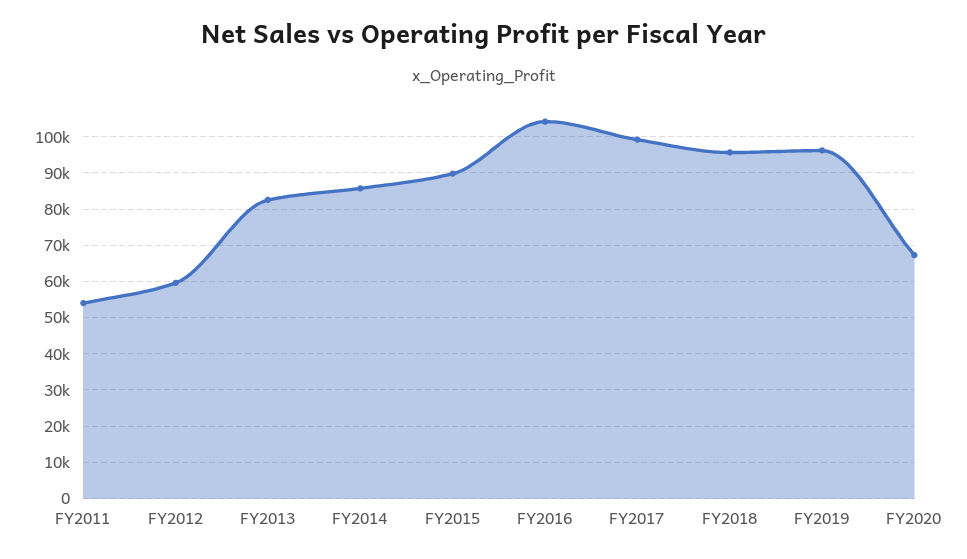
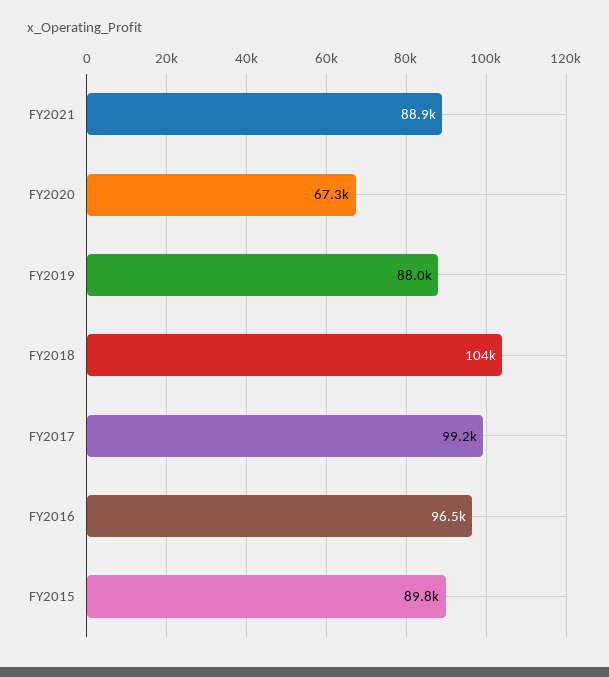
FY2011: 54000 -> none
FY2012: 60000 -> none
FY2013: 82000 -> none
FY2014: 86000 -> none
FY2016: 104000 -> 96500
FY2018: 96000 -> 104000
FY2019: 96000 -> 88000
FY2021: none -> 88900

